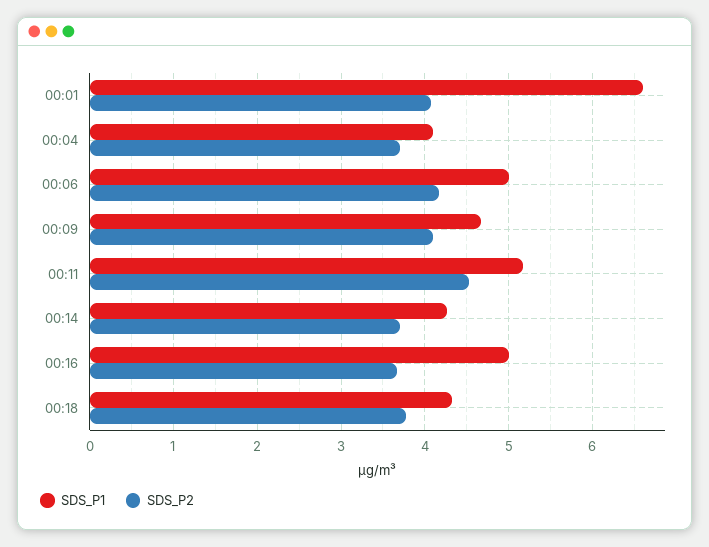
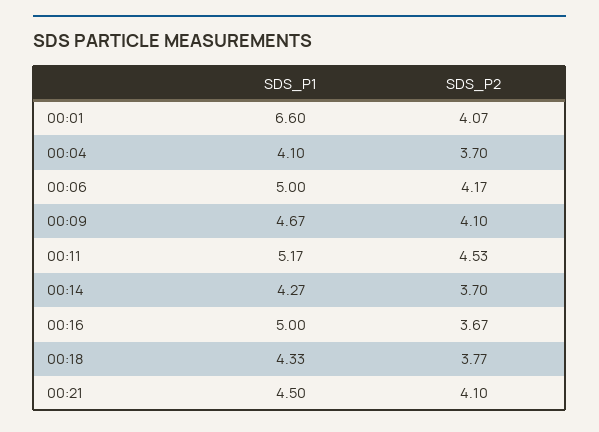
SDS_P1, 00:21: none -> 4.5
SDS_P2, 00:21: none -> 4.1

